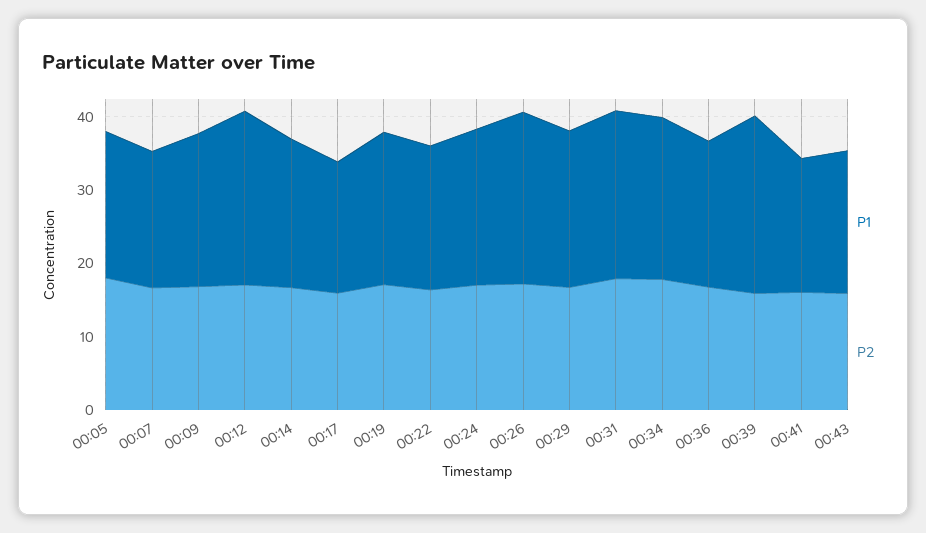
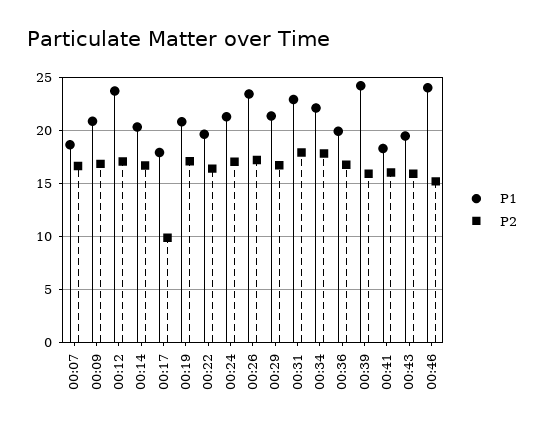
P1, 00:05: 20 -> none
P2, 00:05: 18 -> none
P2, 00:17: 16 -> 10
P1, 00:46: none -> 24
P2, 00:46: none -> 15

